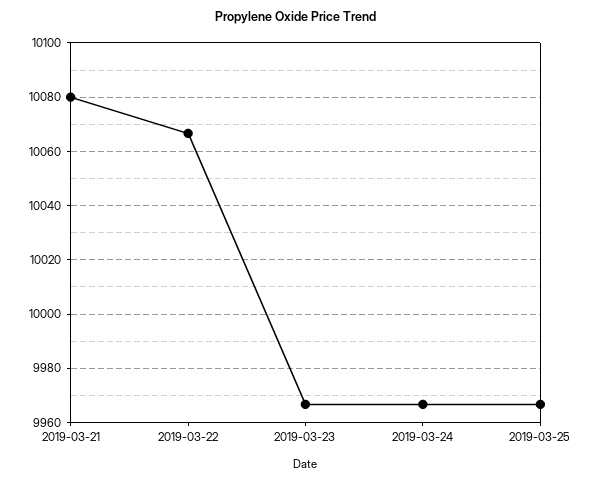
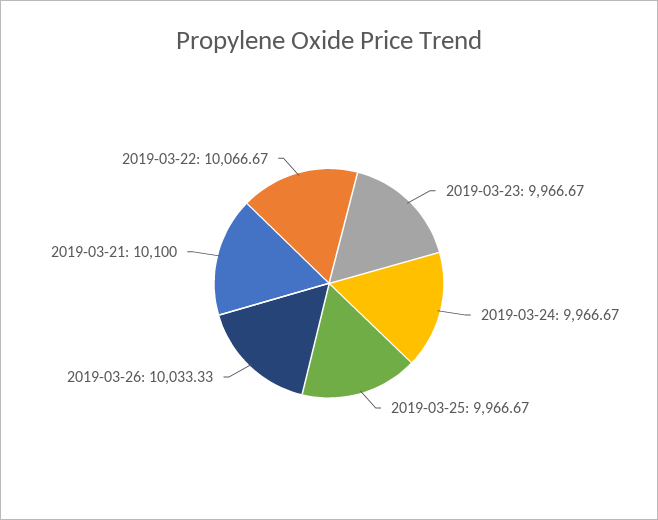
2019-03-21: 10080 -> 10100
2019-03-26: none -> 10033.33

